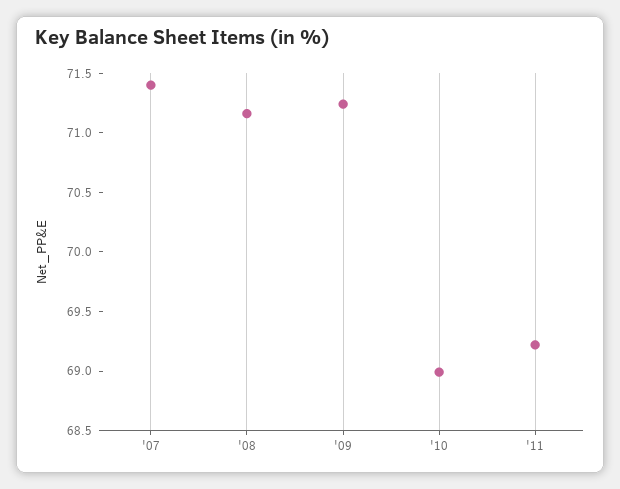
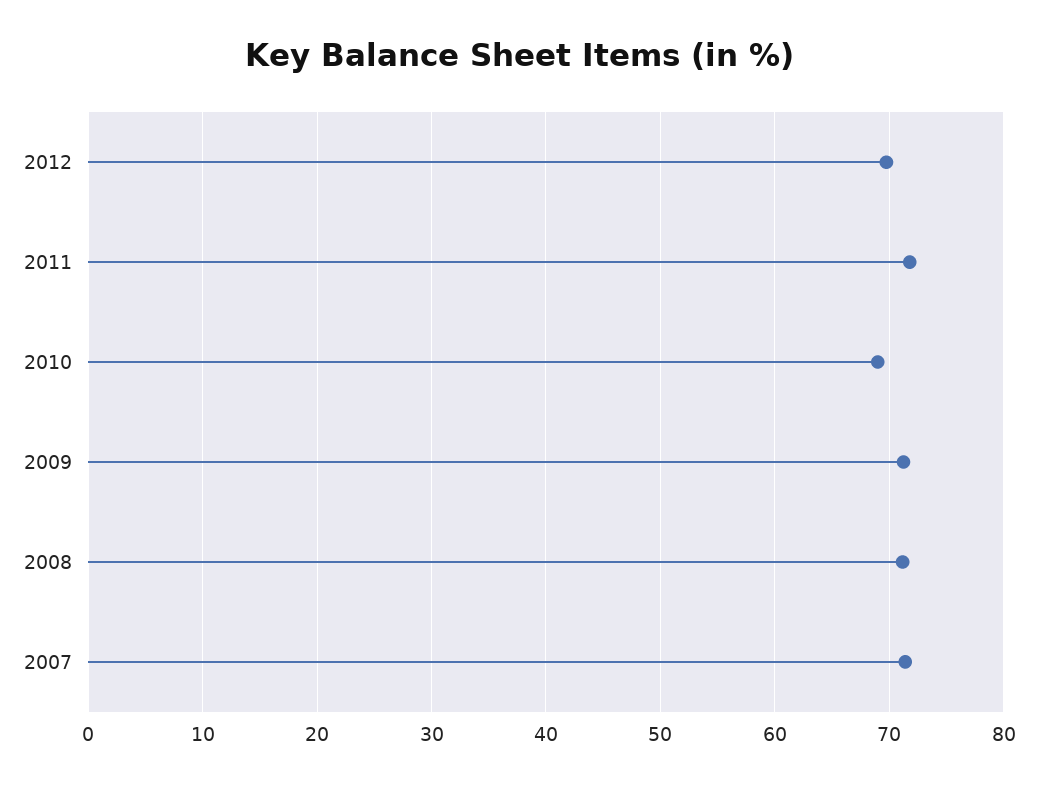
'11: 69.2 -> 72
2012: none -> 70

